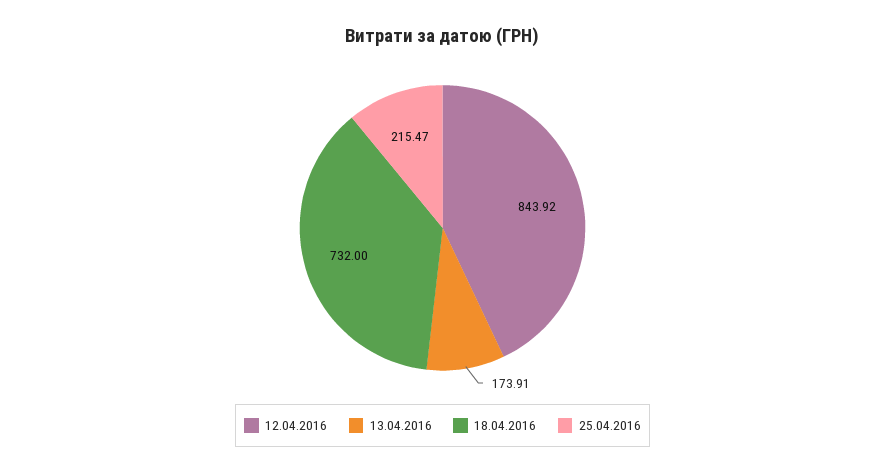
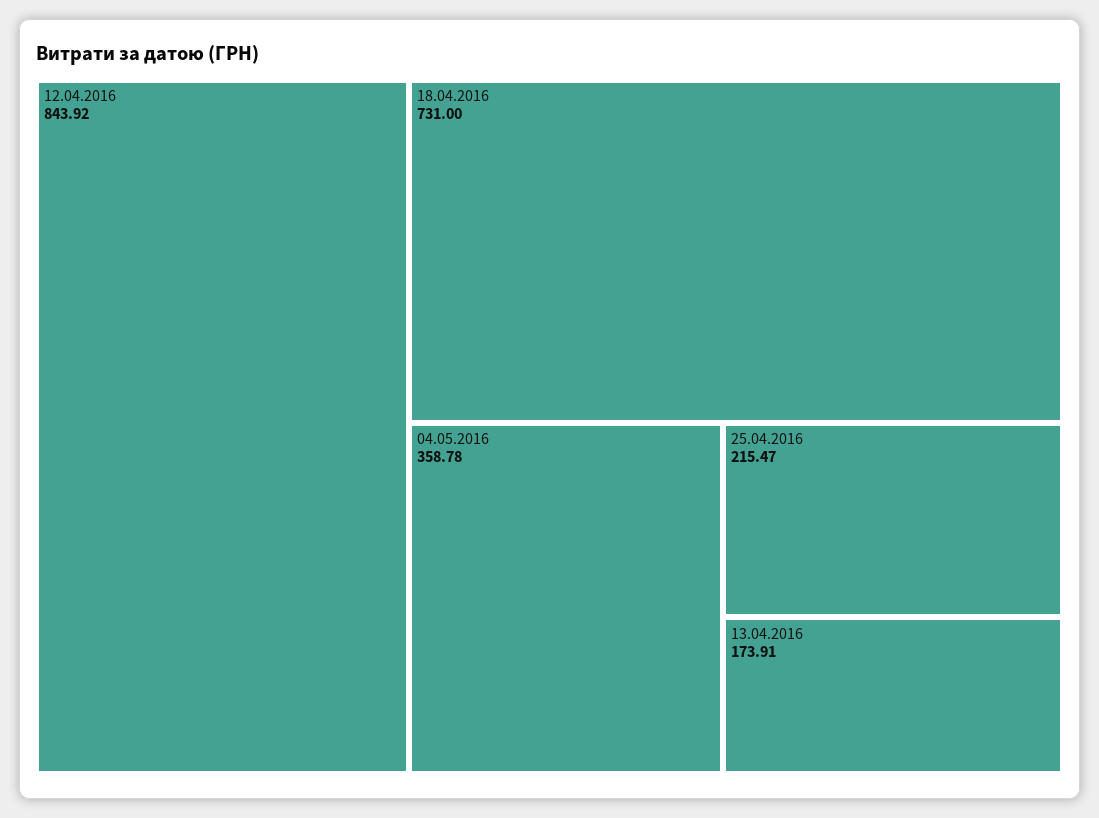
18.04.2016: 732 -> 731
04.05.2016: none -> 358.78

